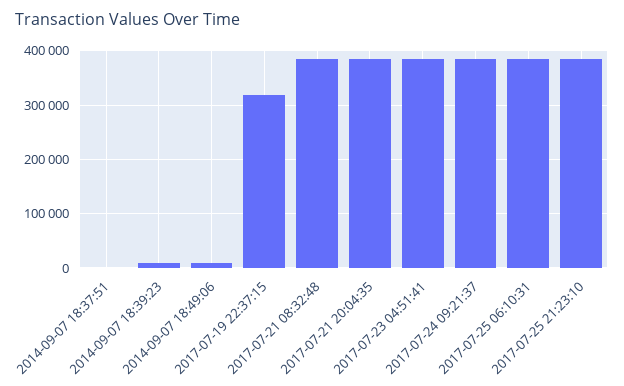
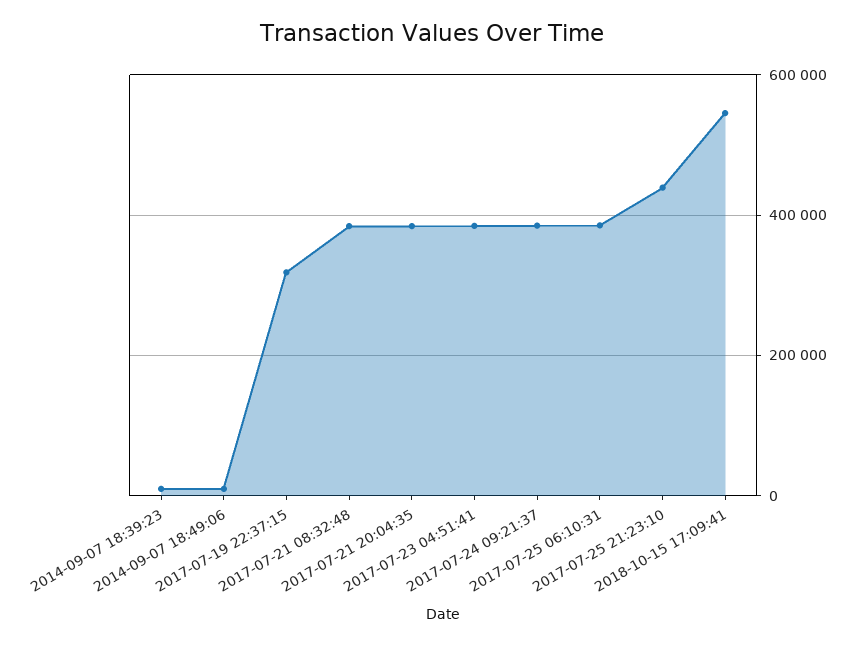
2014-09-07 18:37:51: 0 -> none
2017-07-25 21:23:10: 380000 -> 440000
2018-10-15 17:09:41: none -> 540000

